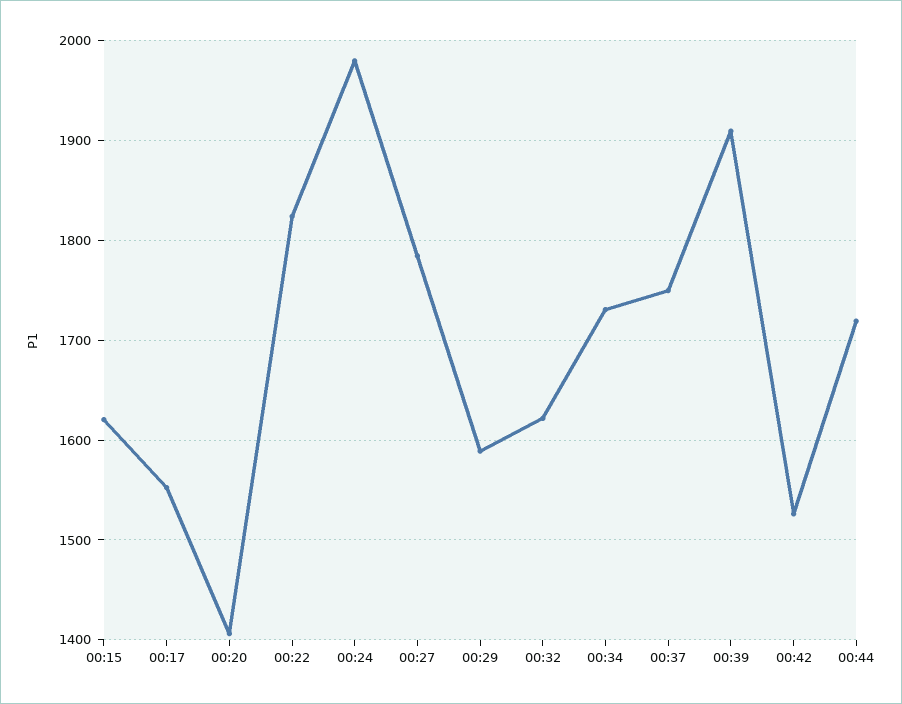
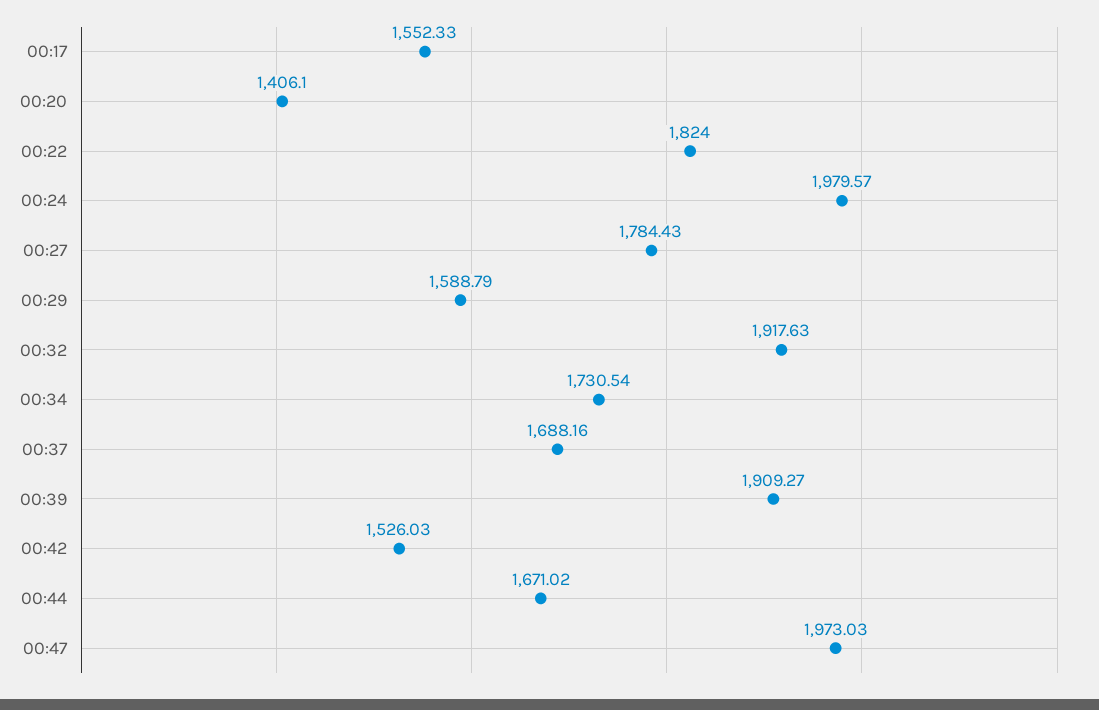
00:15: 1620 -> none
00:32: 1620 -> 1917.63
00:37: 1750 -> 1688.16
00:44: 1720 -> 1671.02
00:47: none -> 1973.03

